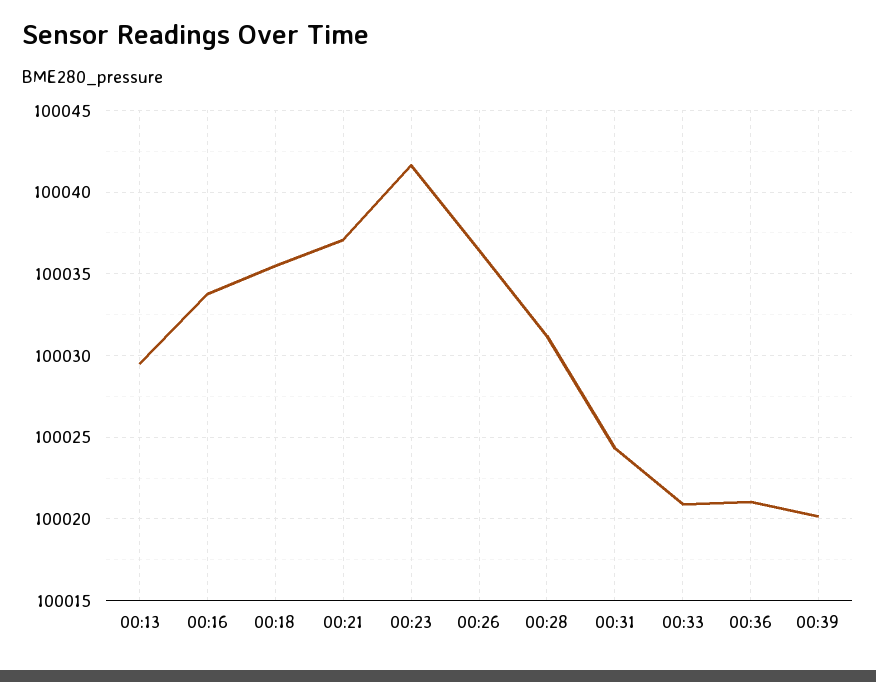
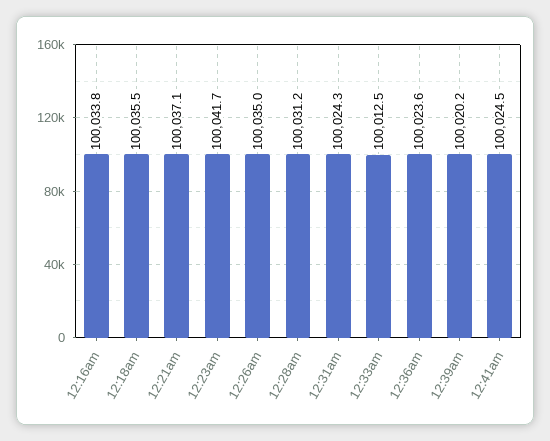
00:13: 100029.5 -> none
00:26: 100036.5 -> 100035
00:33: 100021 -> 100012.5
00:36: 100021 -> 100023.6
12:41am: none -> 100024.5

